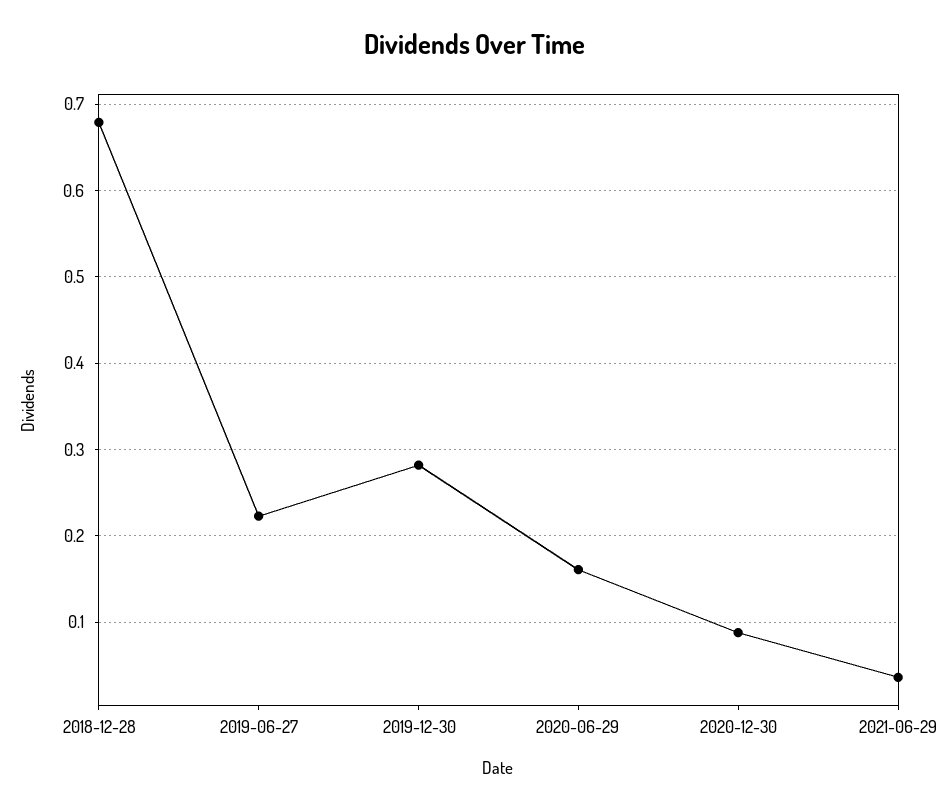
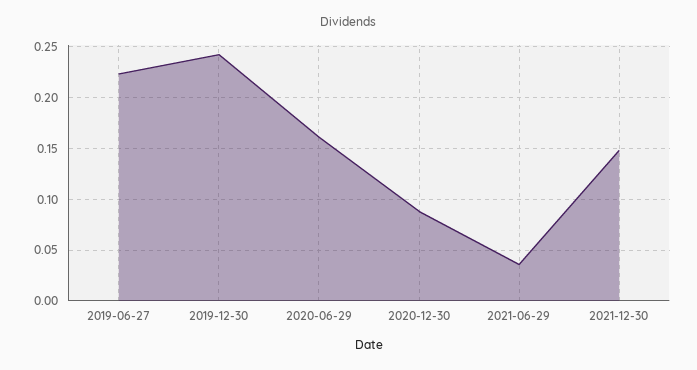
2018-12-28: 0.68 -> none
2019-12-30: 0.28 -> 0.24
2021-12-30: none -> 0.15

